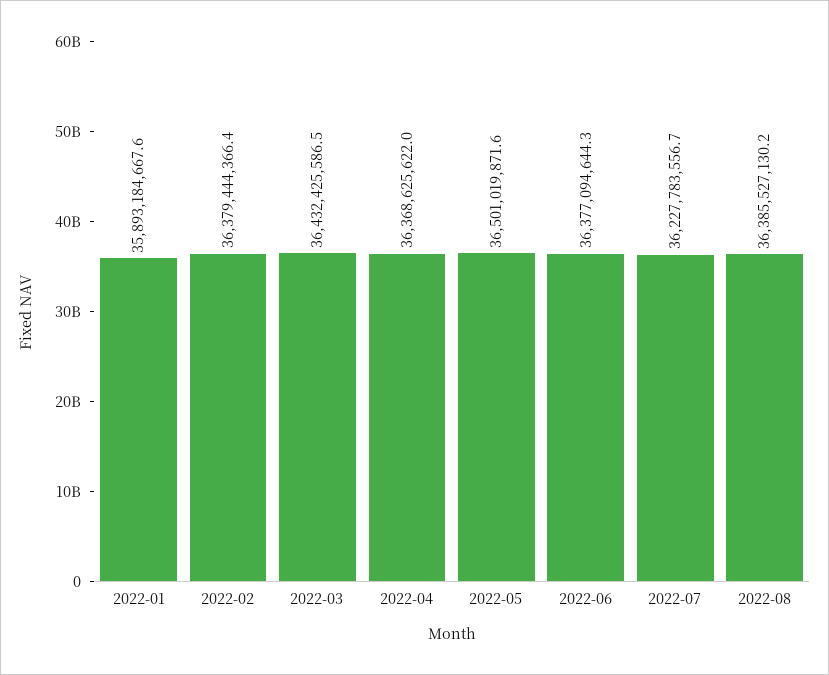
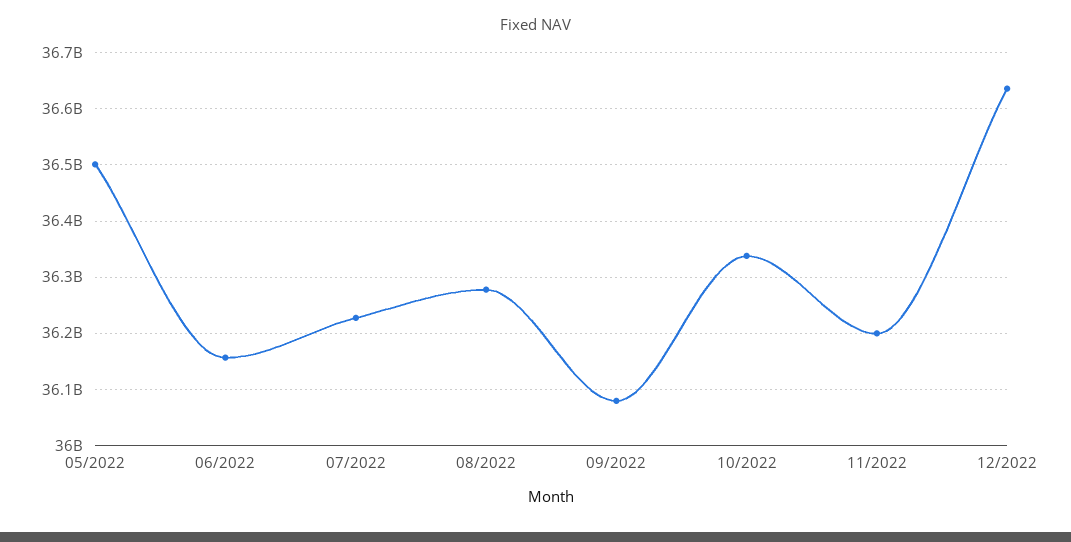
2022-01: 35893184667.6 -> none
2022-02: 36379444366.4 -> none
2022-03: 36432425586.5 -> none
2022-04: 36368625622 -> none
2022-06: 36377094644.3 -> 36160000000
2022-08: 36385527130.2 -> 36280000000
09/2022: none -> 36080000000
10/2022: none -> 36340000000
11/2022: none -> 36200000000
12/2022: none -> 36640000000

